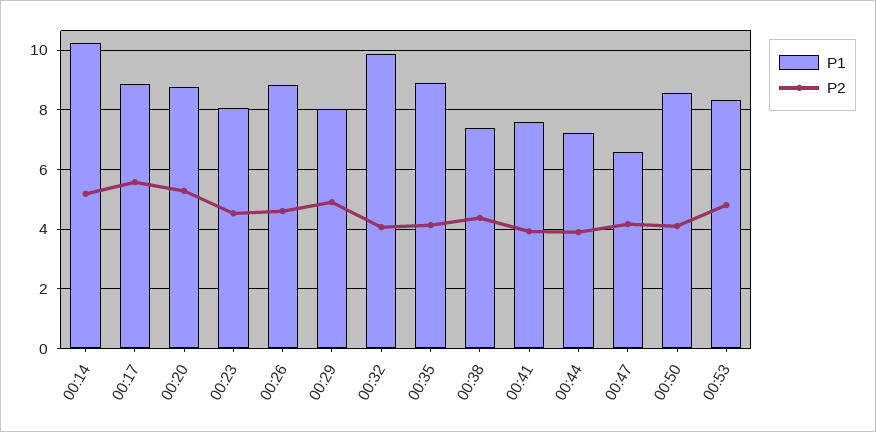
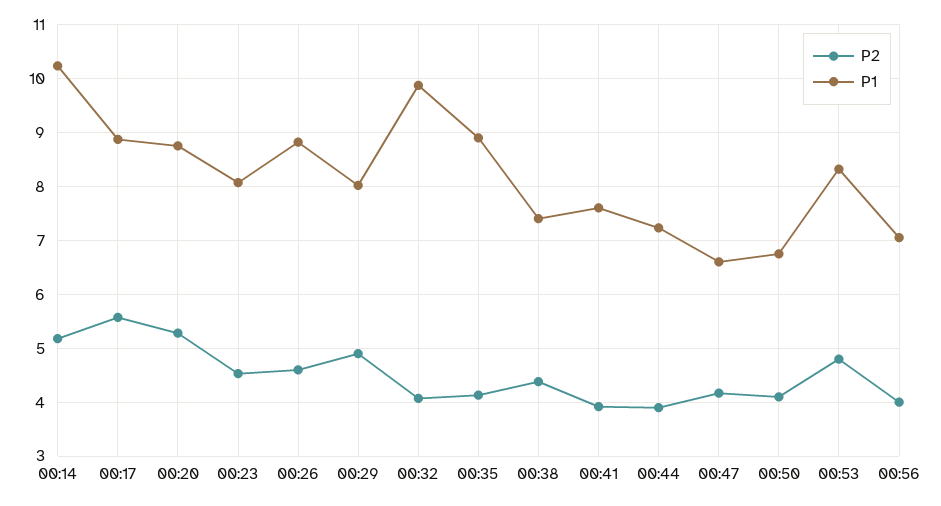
P1, 00:50: 8.5 -> 6.8
P2, 00:56: none -> 4
P1, 00:56: none -> 7

